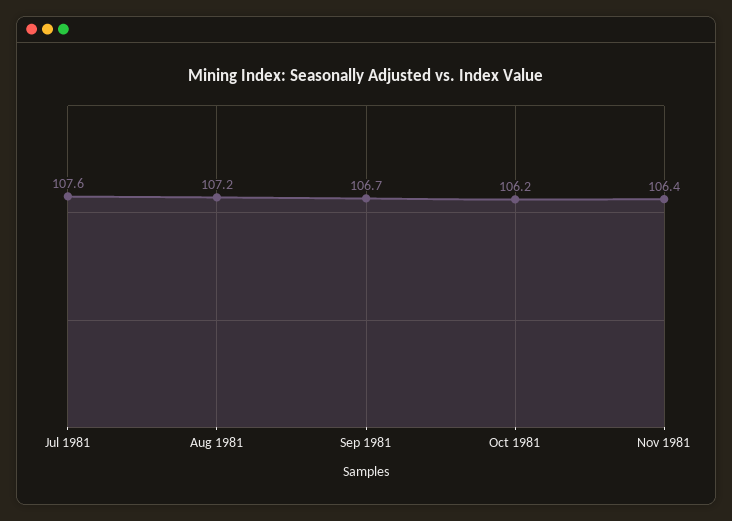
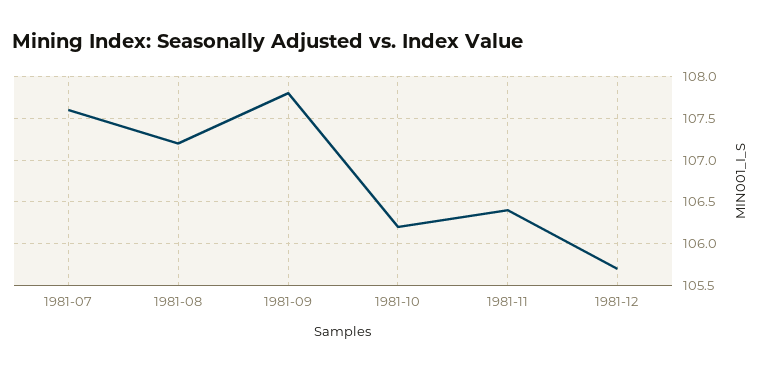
Sep 1981: 106.7 -> 107.8
1981-12: none -> 105.7

